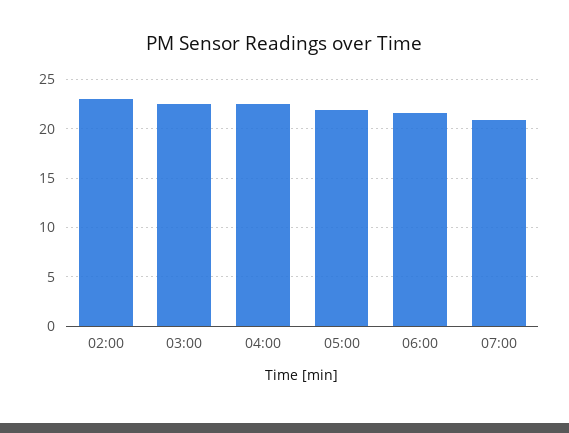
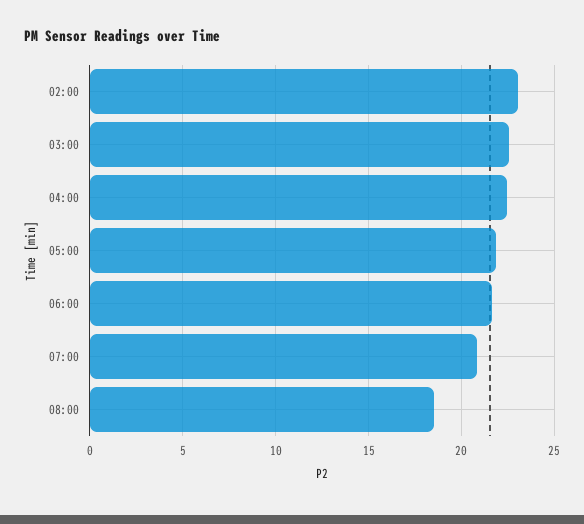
08:00: none -> 18.5

